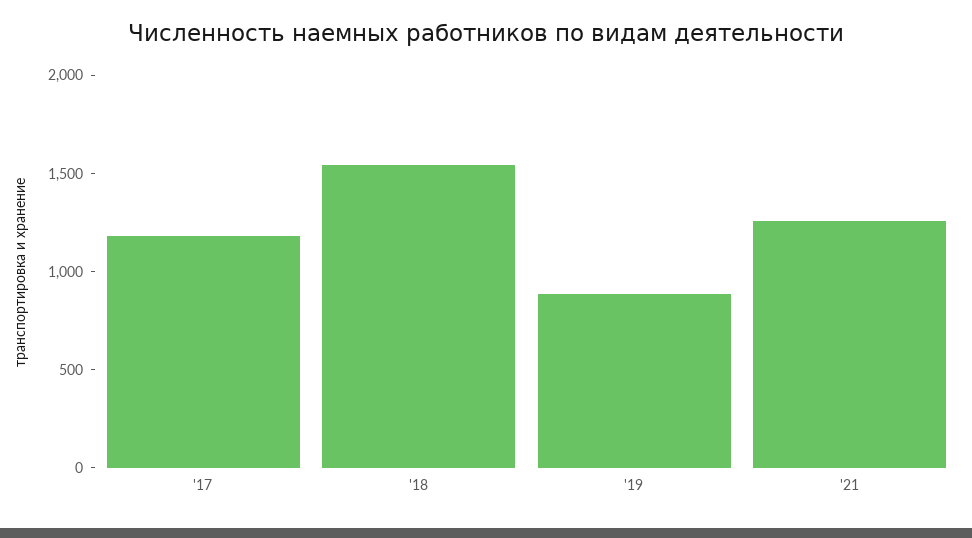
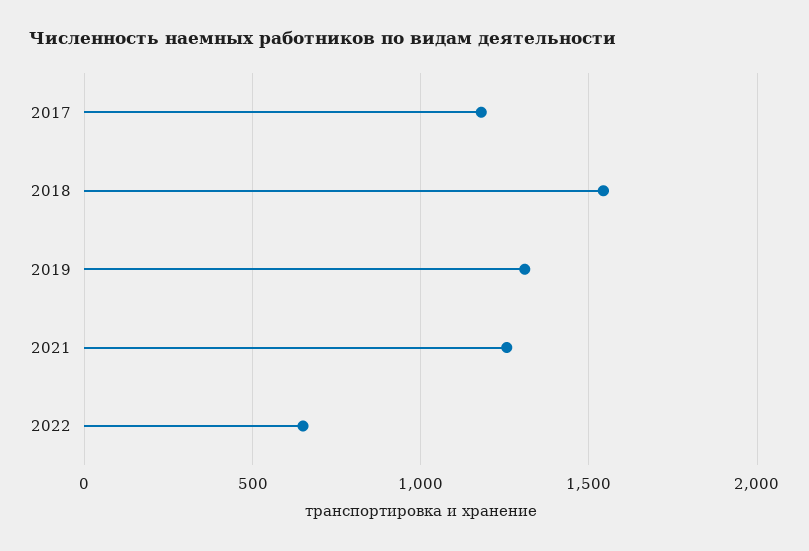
'19: 900 -> 1300
2022: none -> 650

